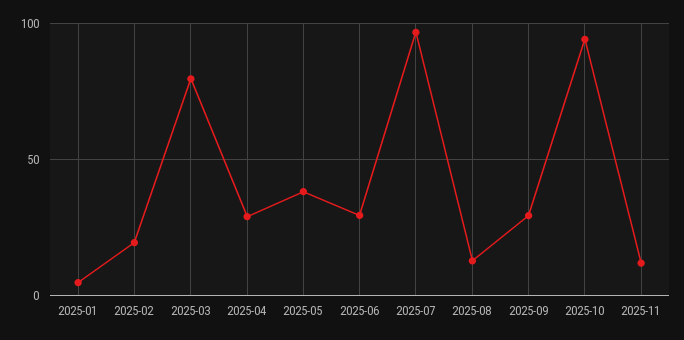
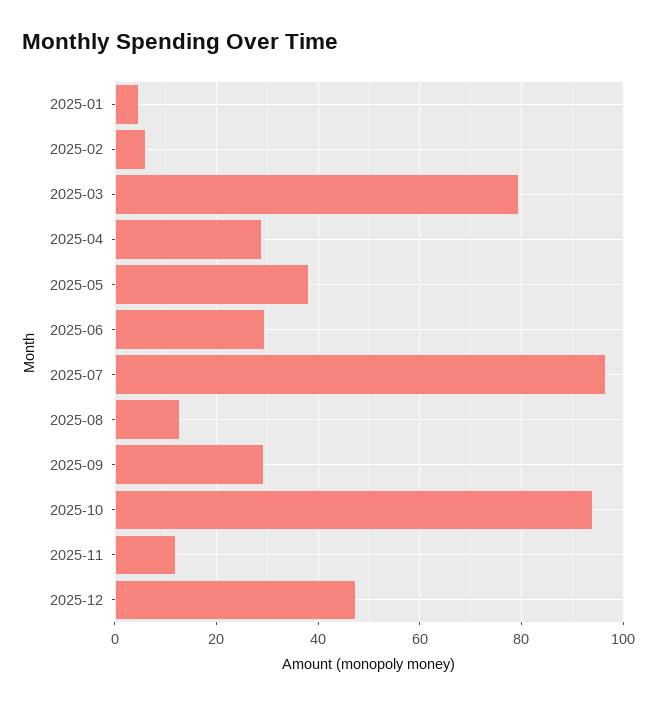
2025-02: 20 -> 6
2025-12: none -> 48

